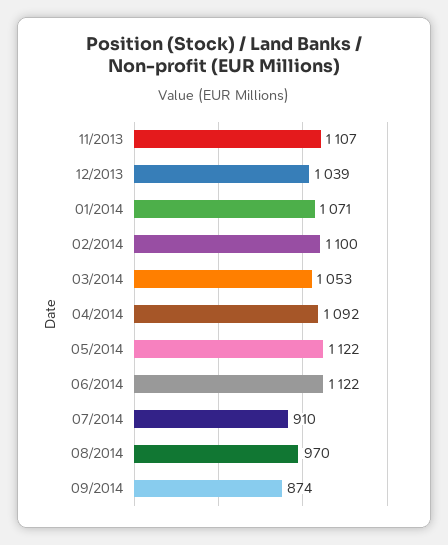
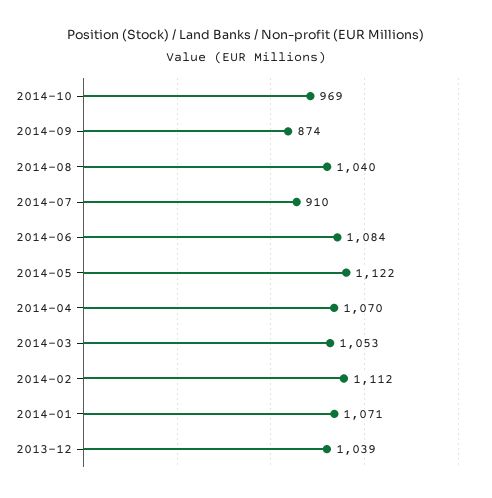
11/2013: 1107 -> none
02/2014: 1100 -> 1112
04/2014: 1092 -> 1070
06/2014: 1122 -> 1084
08/2014: 970 -> 1040
2014-10: none -> 969

